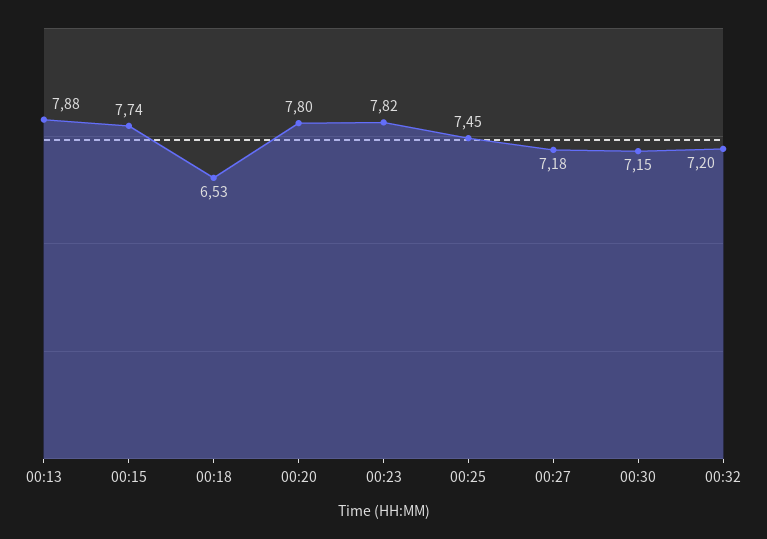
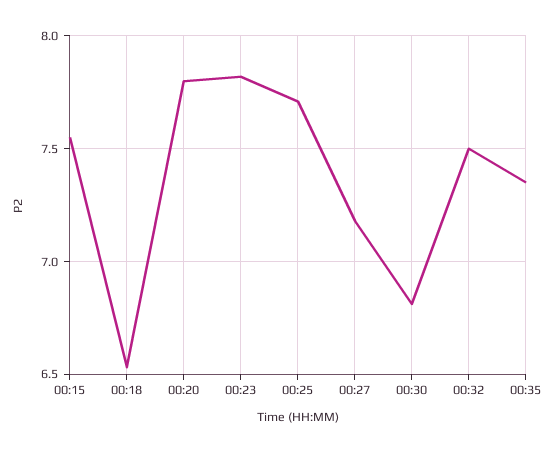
00:13: 7.88 -> none
00:15: 7.74 -> 7.55
00:25: 7.45 -> 7.7
00:30: 7.15 -> 6.8
00:32: 7.2 -> 7.5
00:35: none -> 7.35

